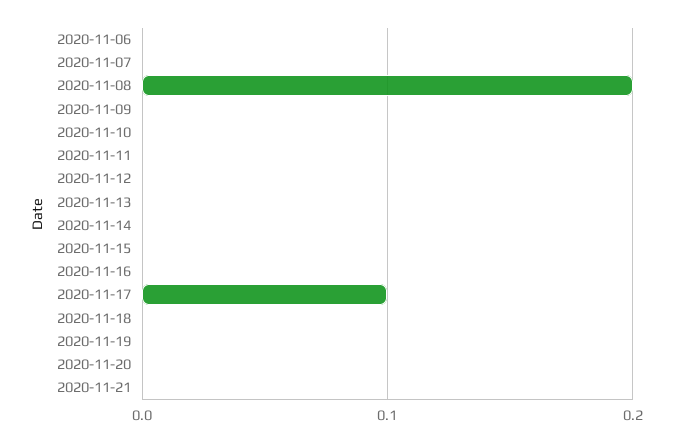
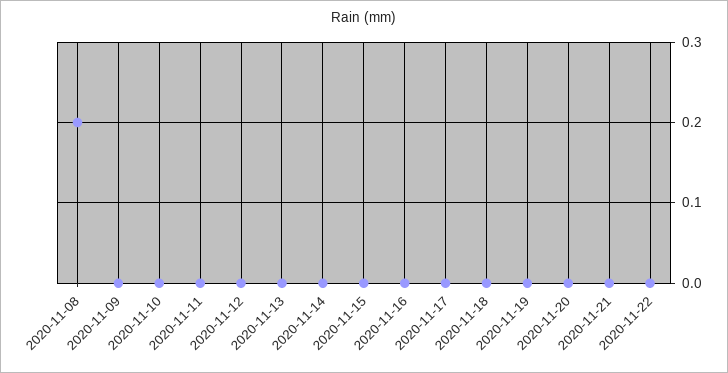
2020-11-06: 0 -> none
2020-11-07: 0 -> none
2020-11-17: 0.1 -> 0
2020-11-22: none -> 0

